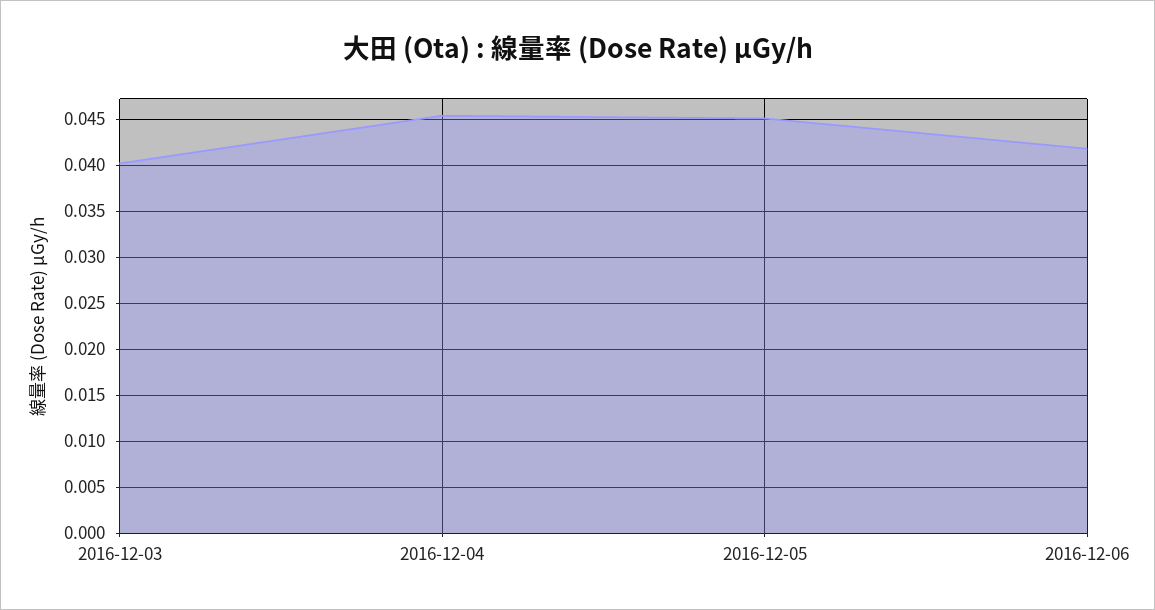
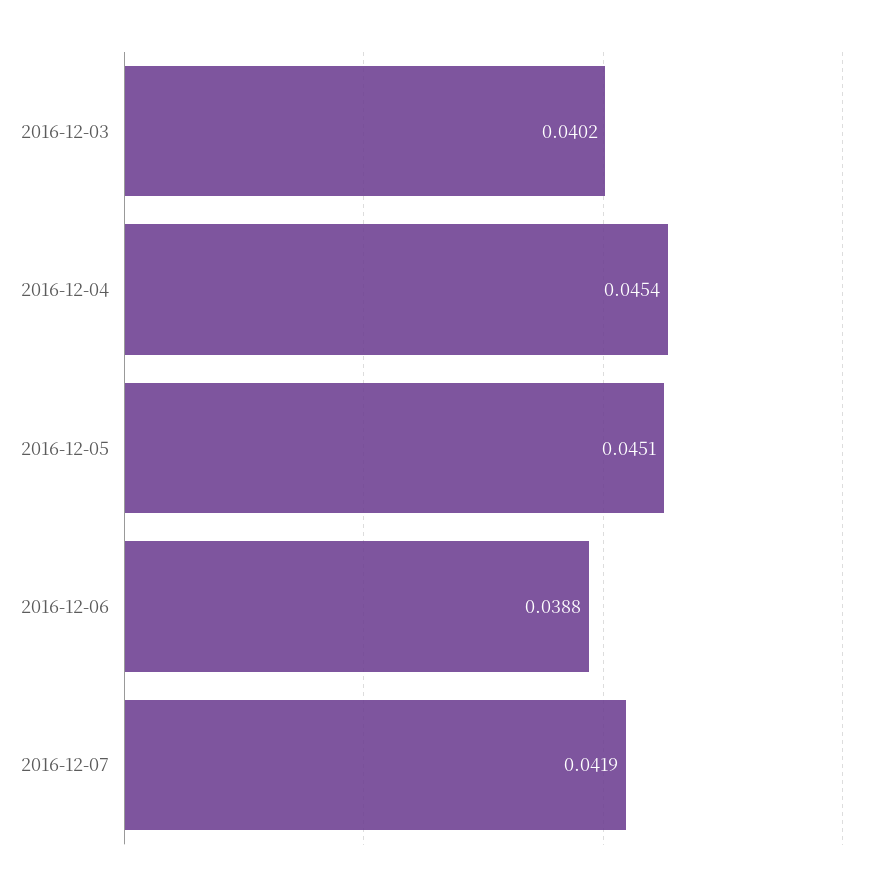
2016-12-06: 0.042 -> 0.0388
2016-12-07: none -> 0.0419

